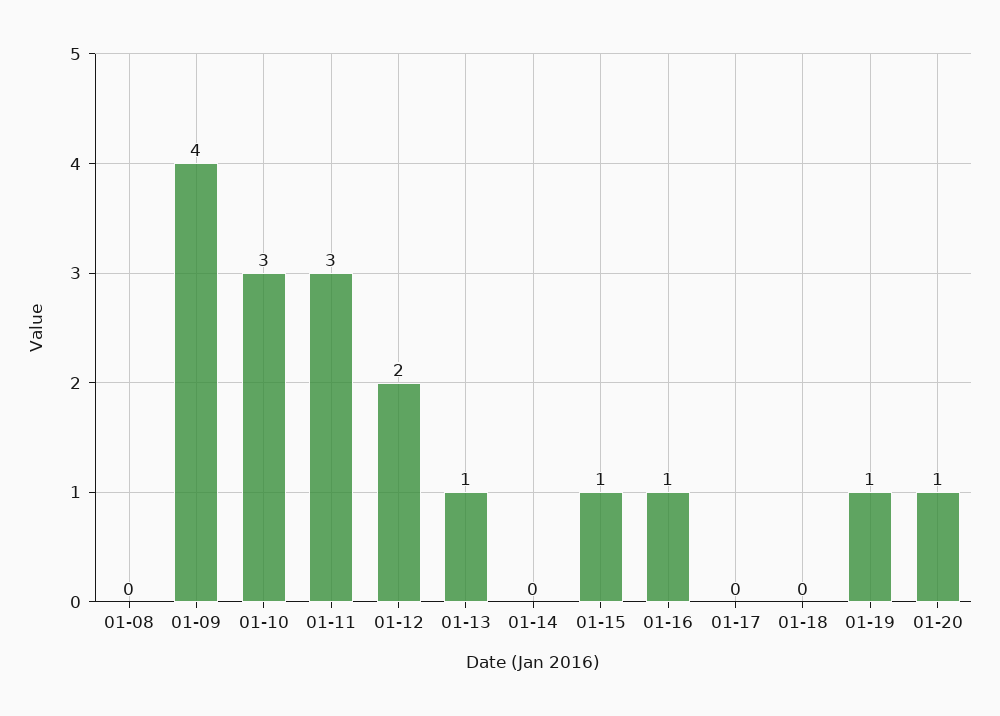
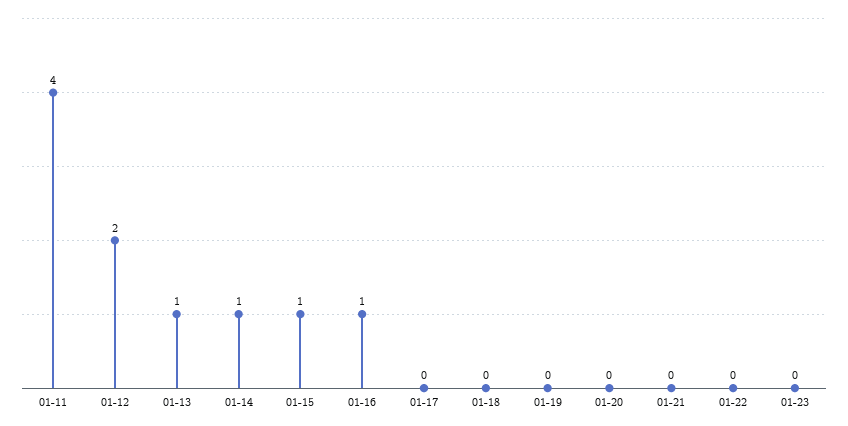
01-08: 0 -> none
01-09: 4 -> none
01-10: 3 -> none
01-11: 3 -> 4
01-14: 0 -> 1
01-19: 1 -> 0
01-20: 1 -> 0
01-21: none -> 0
01-22: none -> 0
01-23: none -> 0

